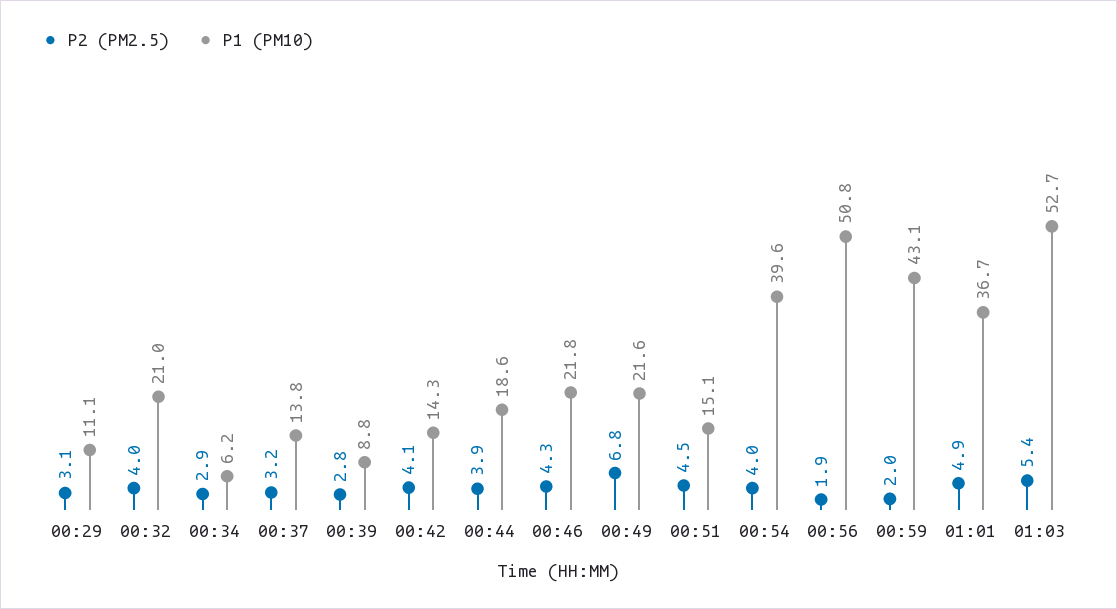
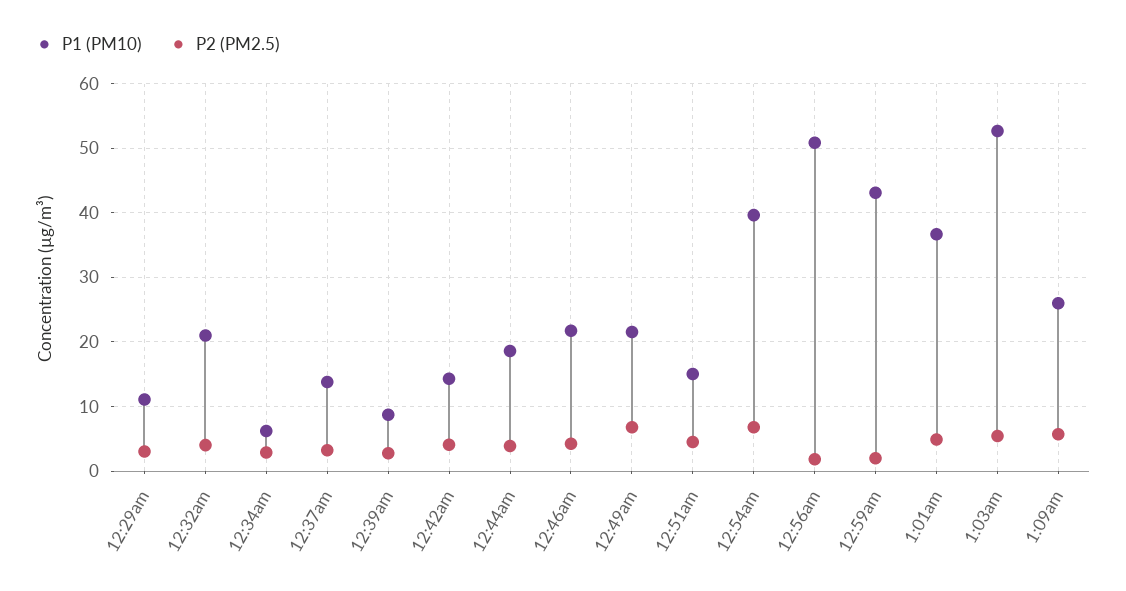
P2 (PM2.5), 00:54: 4 -> 7
P1 (PM10), 1:09am: none -> 26
P2 (PM2.5), 1:09am: none -> 6

